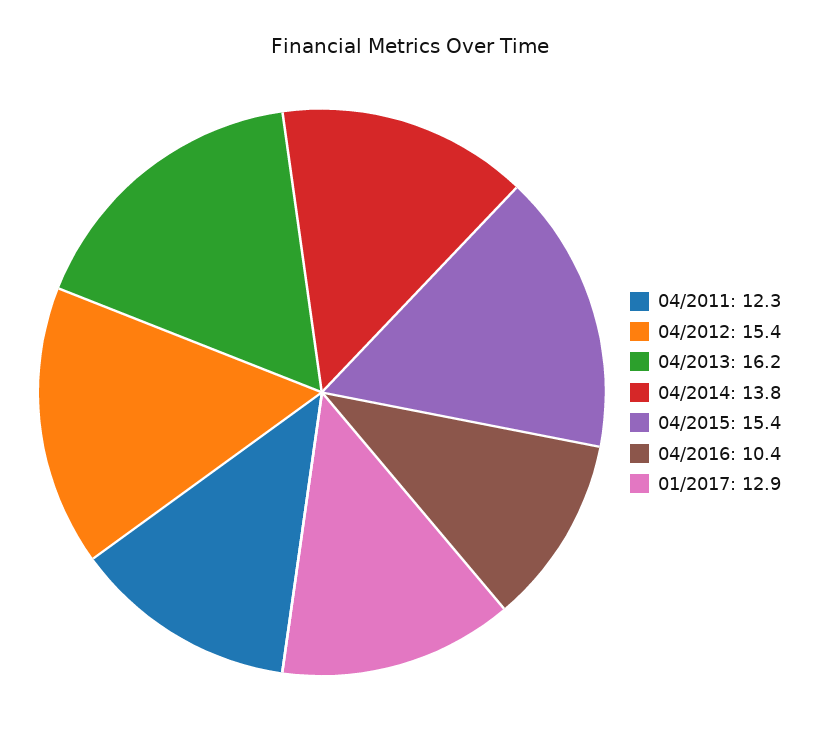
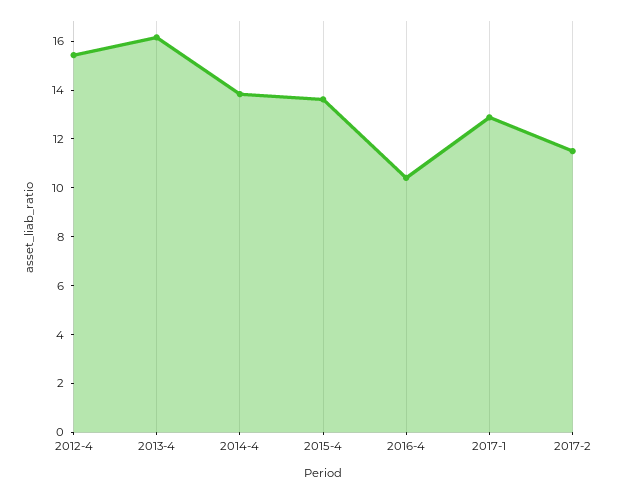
04/2011: 12.3 -> none
04/2015: 15.4 -> 13.5
2017-2: none -> 11.5

